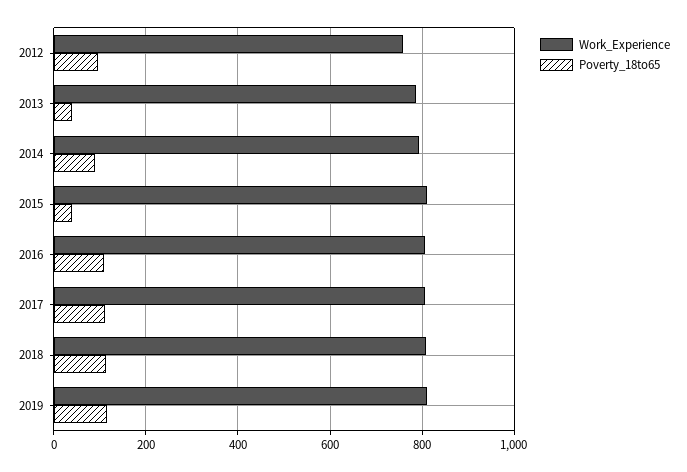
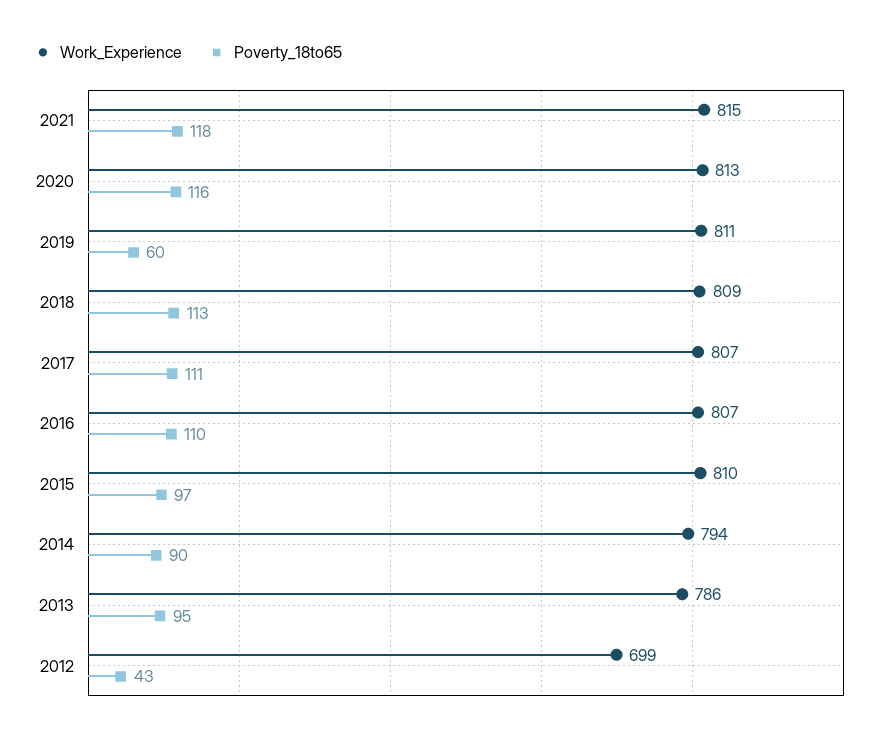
Work_Experience, 2012: 760 -> 699
Poverty_18to65, 2012: 100 -> 43
Poverty_18to65, 2013: 40 -> 95
Poverty_18to65, 2015: 40 -> 97
Poverty_18to65, 2019: 120 -> 60
Work_Experience, 2021: none -> 815
Poverty_18to65, 2021: none -> 118
Work_Experience, 2020: none -> 813
Poverty_18to65, 2020: none -> 116

